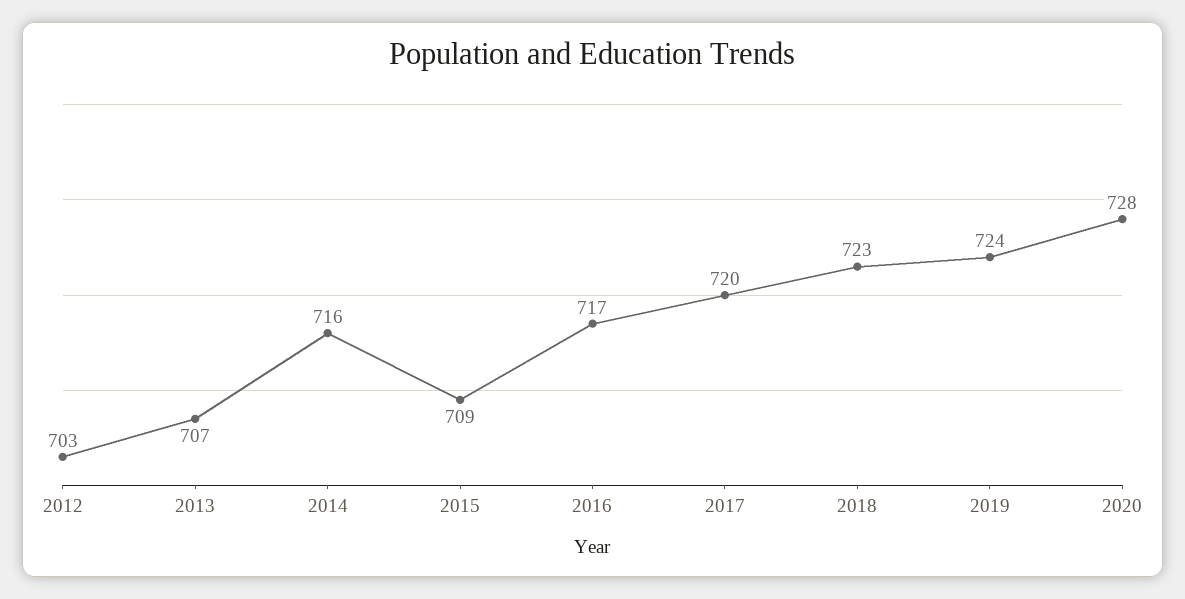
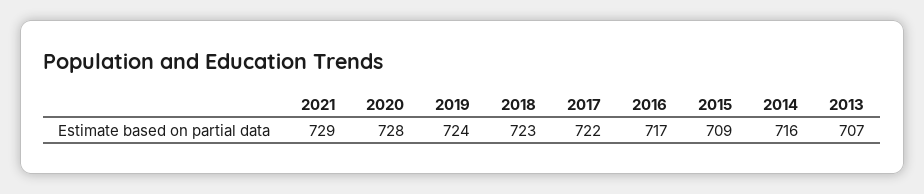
2012: 703 -> none
2017: 720 -> 722
2021: none -> 729

